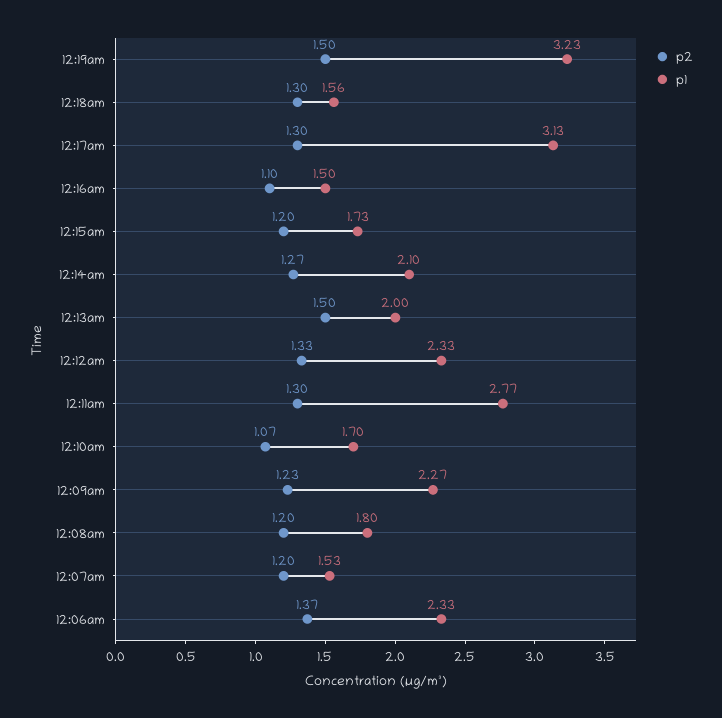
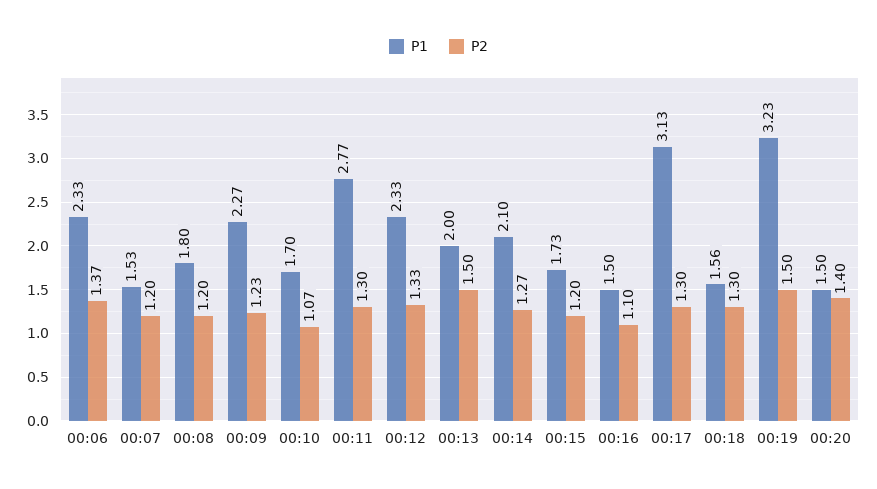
p1, 00:20: none -> 1.5
p2, 00:20: none -> 1.4

